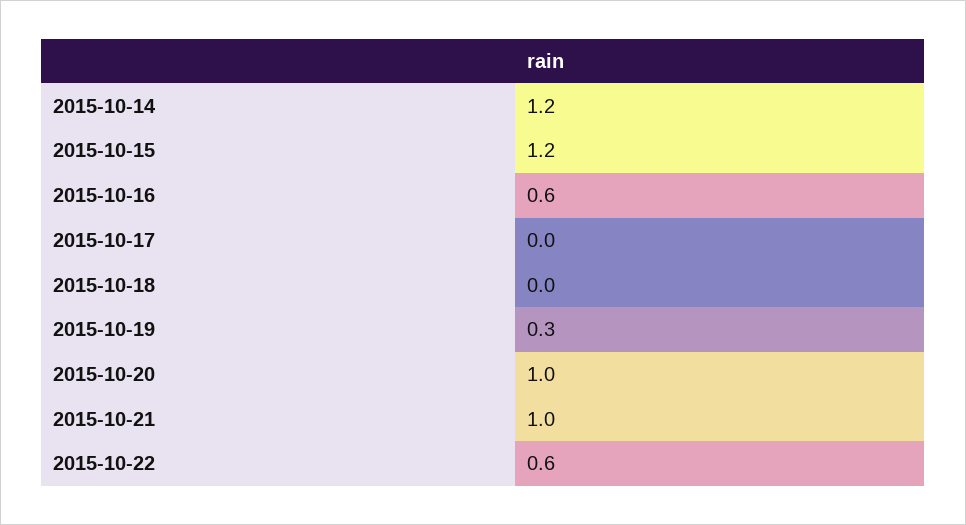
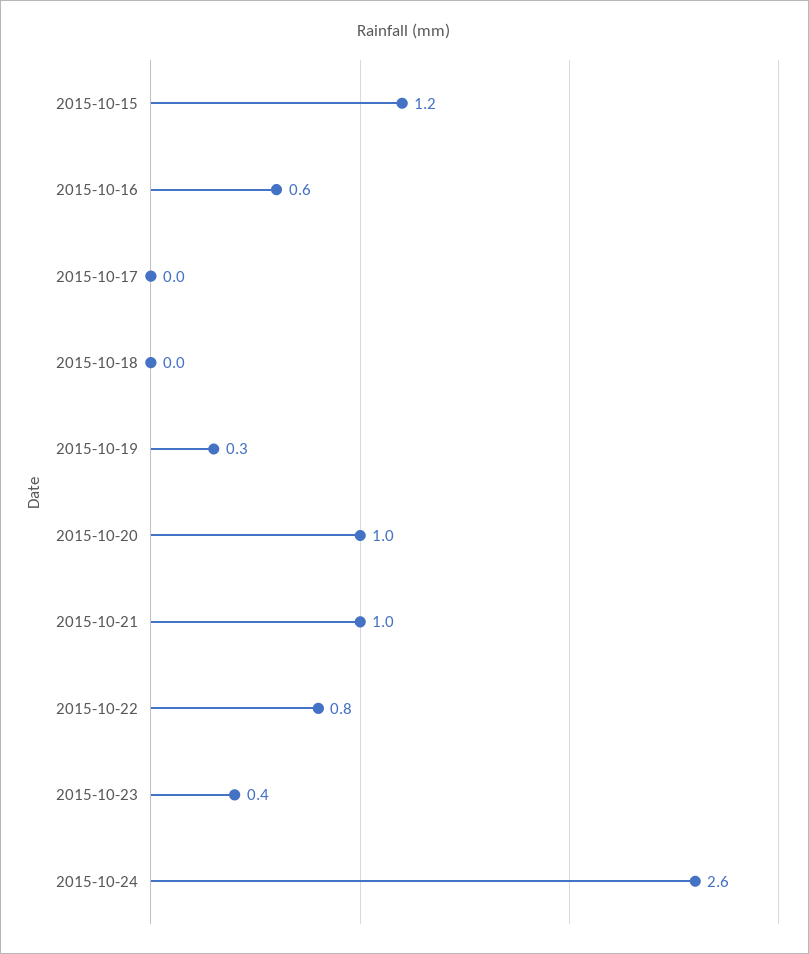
2015-10-14: 1.2 -> none
2015-10-22: 0.6 -> 0.8
2015-10-23: none -> 0.4
2015-10-24: none -> 2.6

